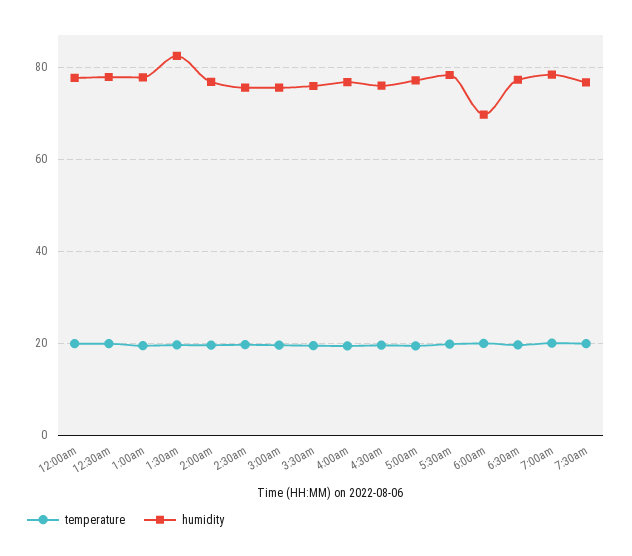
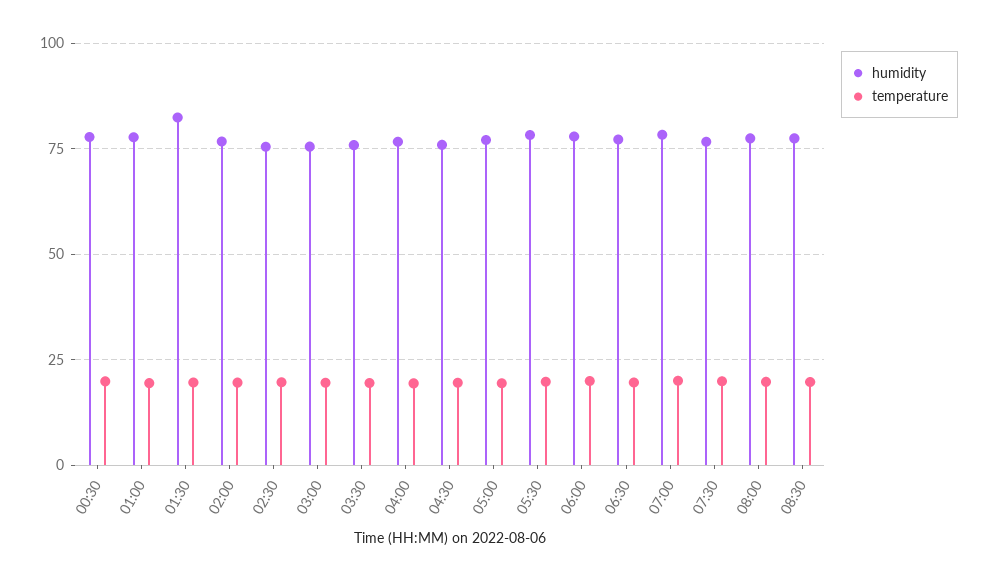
temperature, 12:00am: 20 -> none
humidity, 12:00am: 78 -> none
humidity, 6:00am: 70 -> 77.5
humidity, 08:00: none -> 77.5
temperature, 08:00: none -> 20
humidity, 08:30: none -> 77.5
temperature, 08:30: none -> 20

